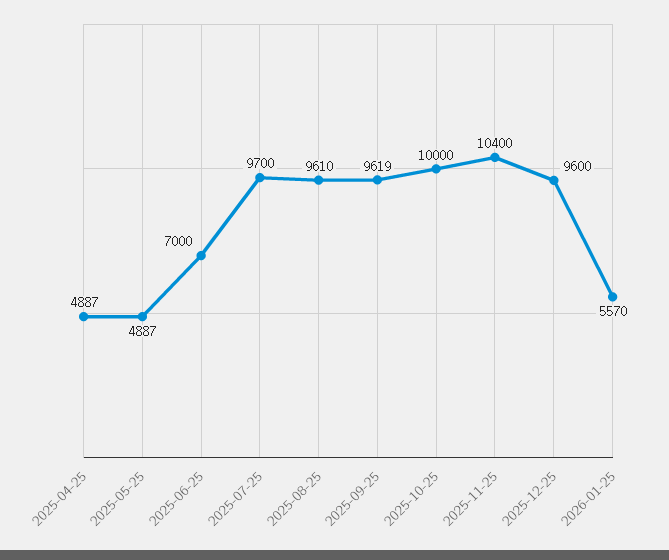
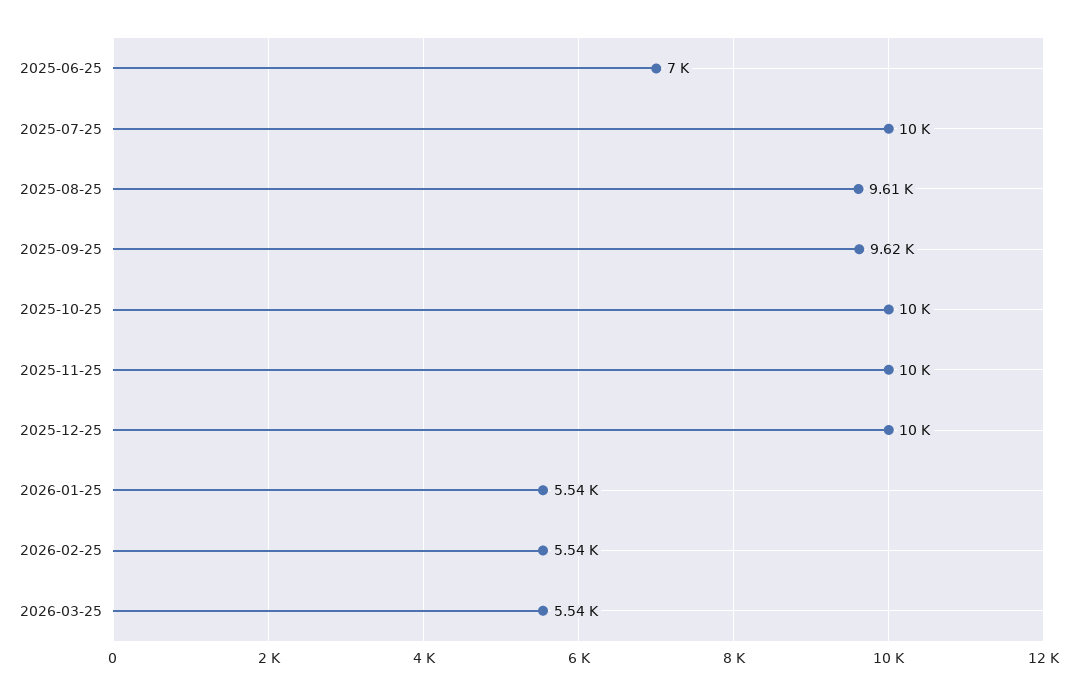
2025-04-25: 4887 -> none
2025-05-25: 4887 -> none
2025-07-25: 9700 -> 10000
2025-11-25: 10400 -> 10000
2025-12-25: 9600 -> 10000
2026-01-25: 5570 -> 5540
2026-02-25: none -> 5540
2026-03-25: none -> 5540

